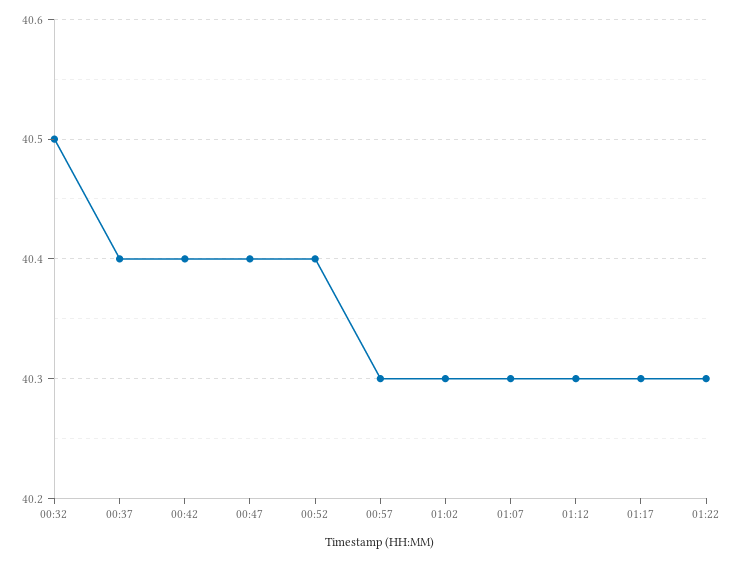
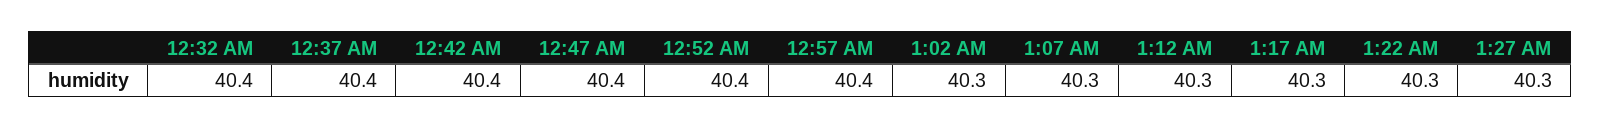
00:32: 40.5 -> 40.4
00:57: 40.3 -> 40.4
1:27 AM: none -> 40.3

